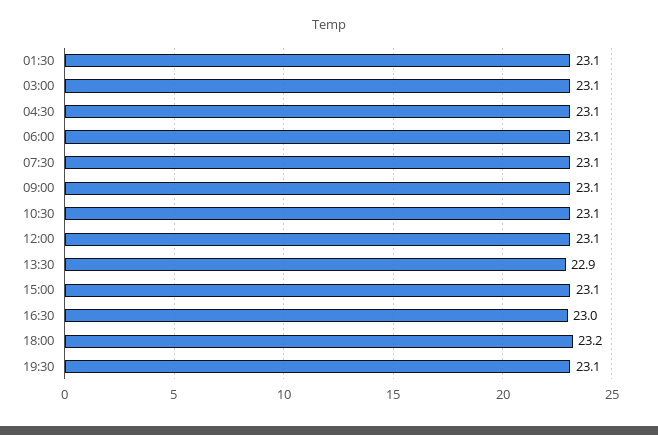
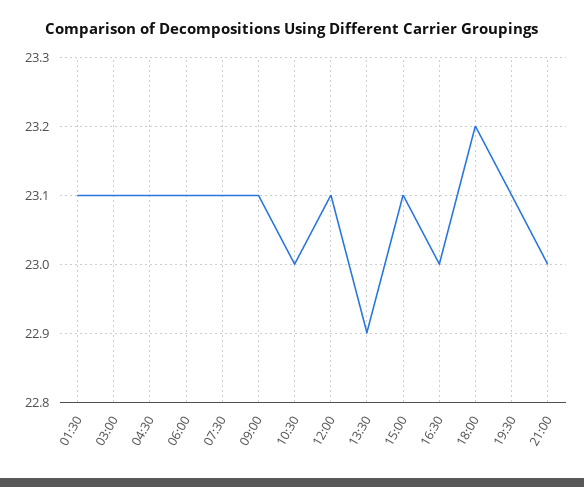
10:30: 23.1 -> 23
21:00: none -> 23

